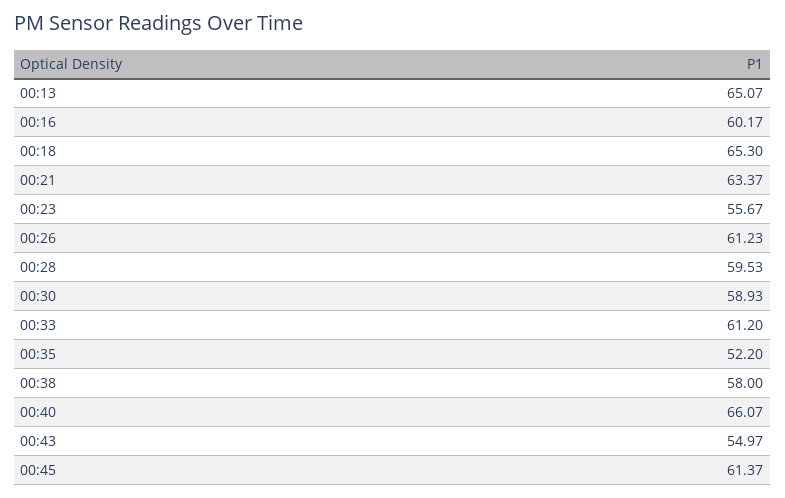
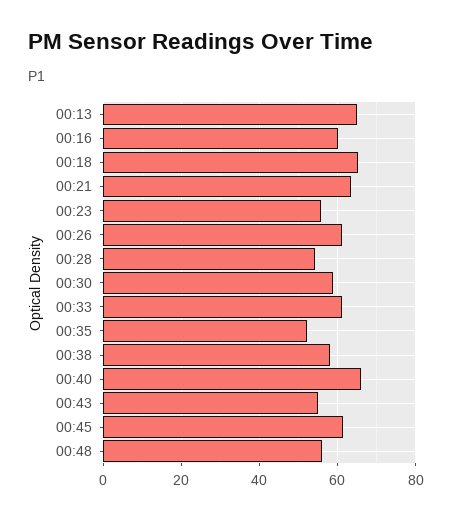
00:28: 59.53 -> 54
00:48: none -> 56

